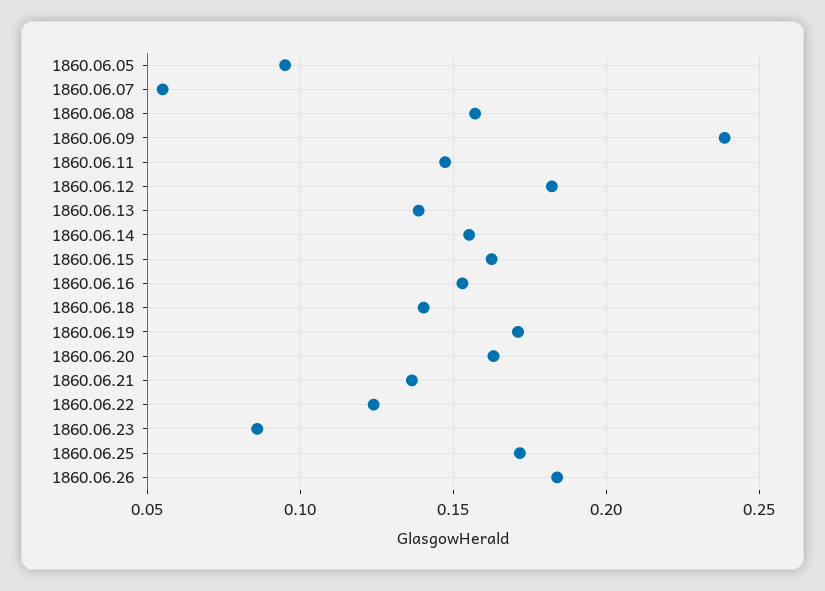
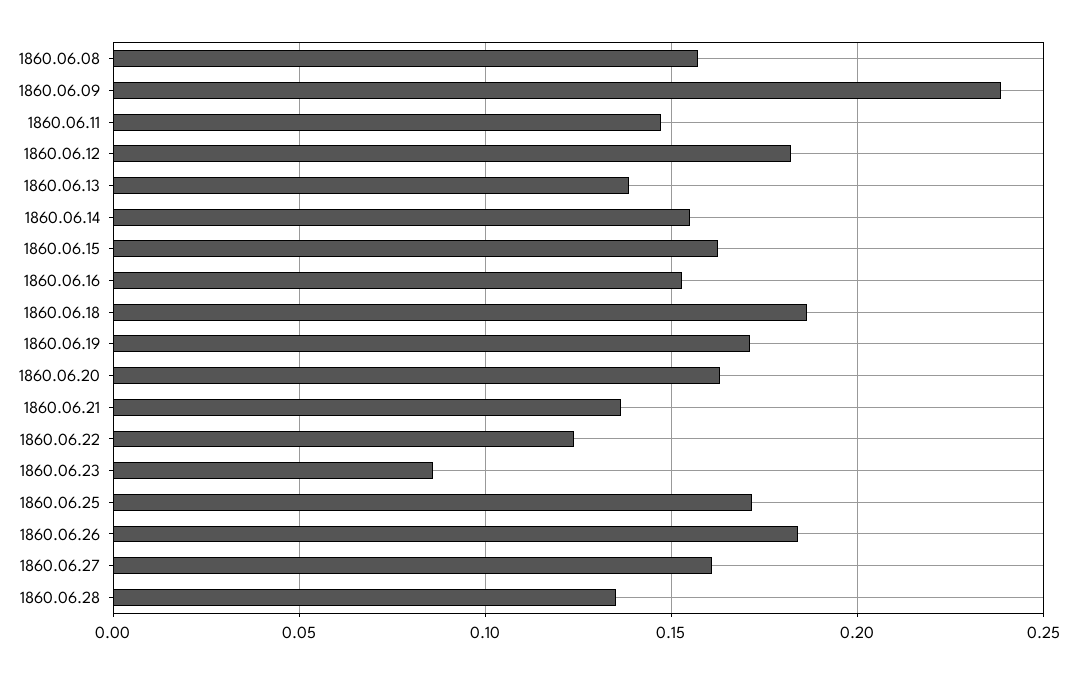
1860.06.05: 0.095 -> none
1860.06.07: 0.055 -> none
1860.06.18: 0.14 -> 0.185
1860.06.27: none -> 0.16
1860.06.28: none -> 0.135

